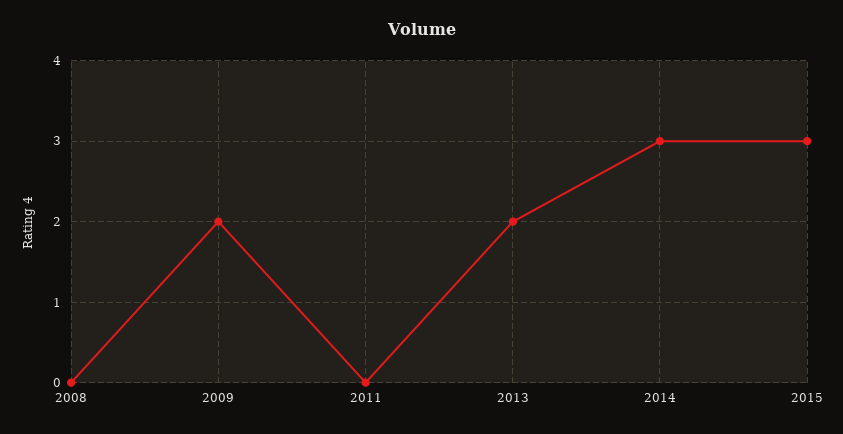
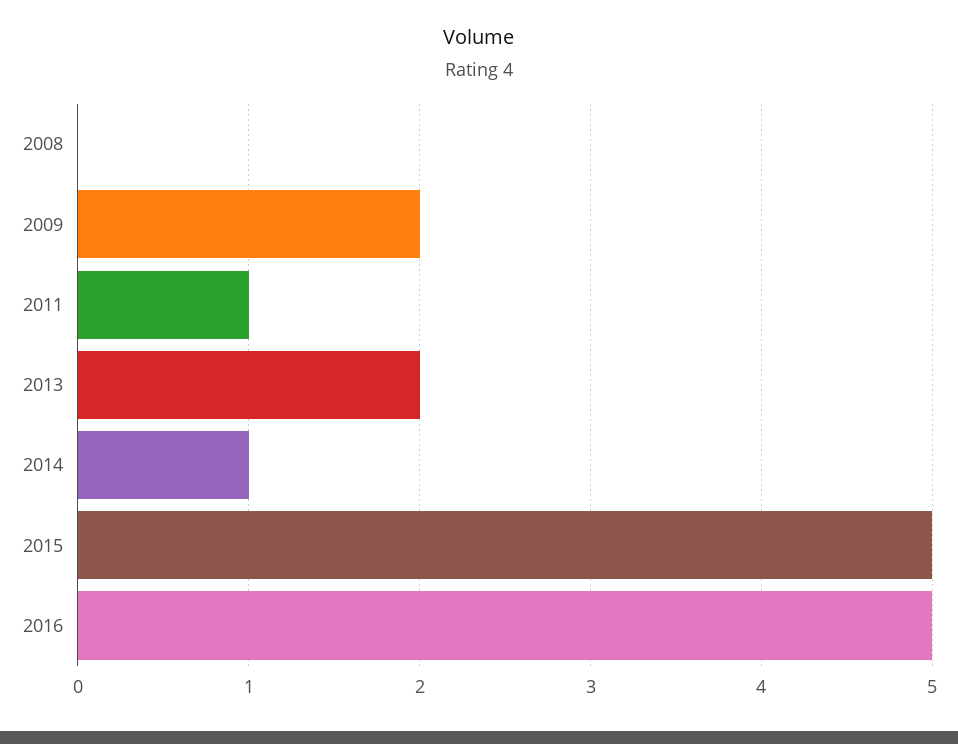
2011: 0 -> 1
2014: 3 -> 1
2015: 3 -> 5
2016: none -> 5

